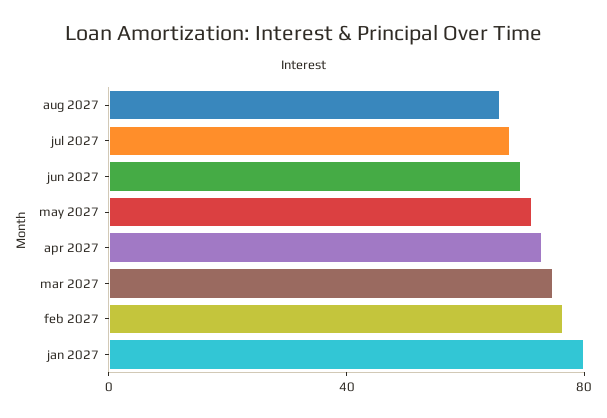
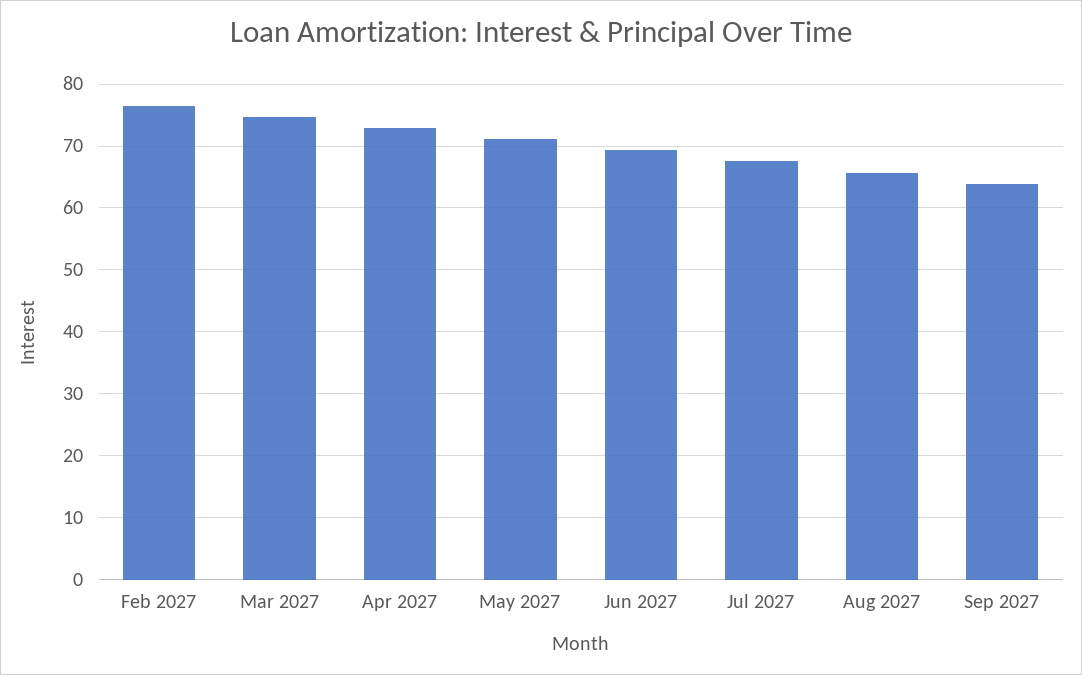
jan 2027: 80 -> none
Sep 2027: none -> 64

